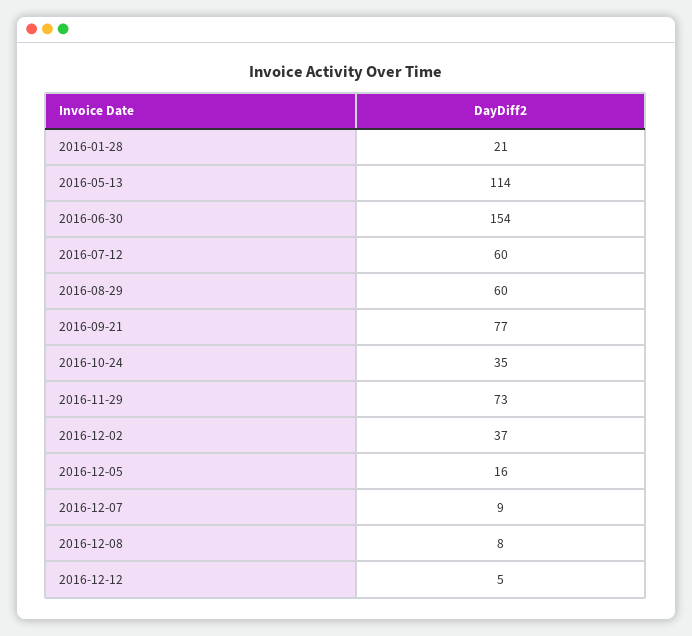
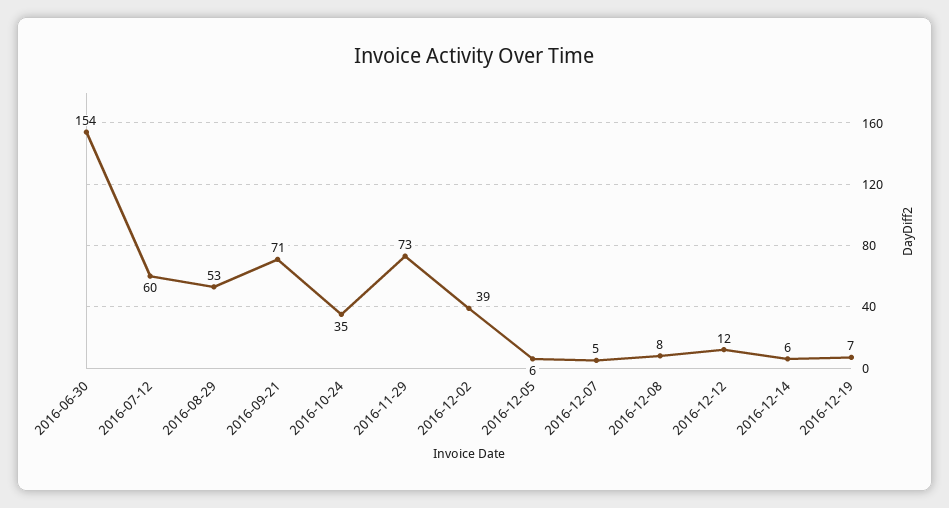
2016-01-28: 21 -> none
2016-05-13: 114 -> none
2016-08-29: 60 -> 53
2016-09-21: 77 -> 71
2016-12-02: 37 -> 39
2016-12-05: 16 -> 6
2016-12-07: 9 -> 5
2016-12-12: 5 -> 12
2016-12-14: none -> 6
2016-12-19: none -> 7

